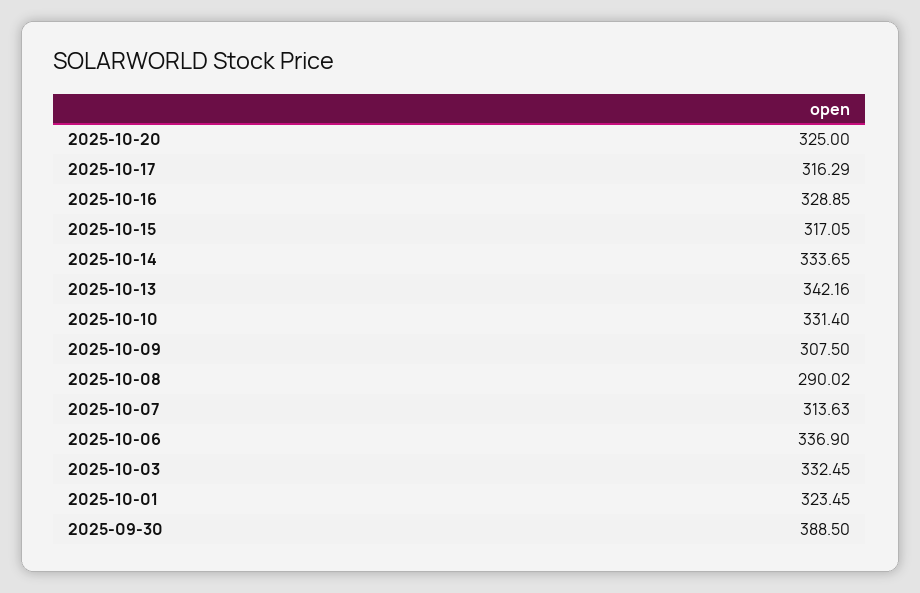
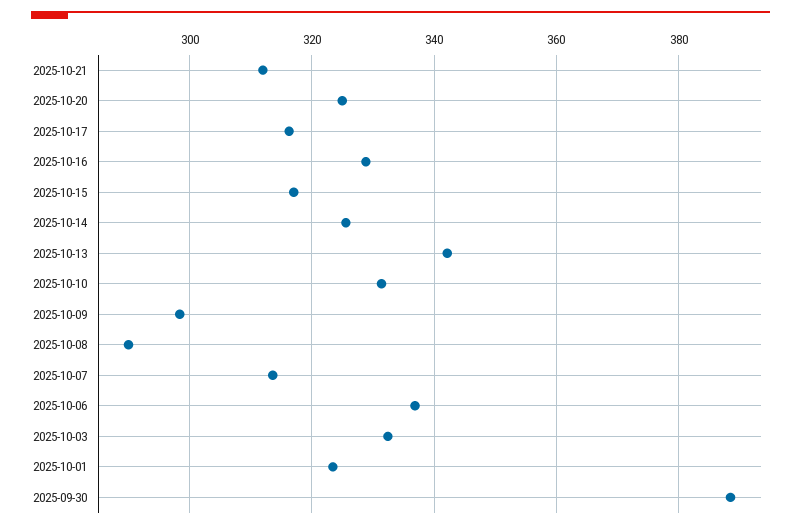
2025-10-14: 333.65 -> 326
2025-10-09: 307.5 -> 298
2025-10-21: none -> 312

